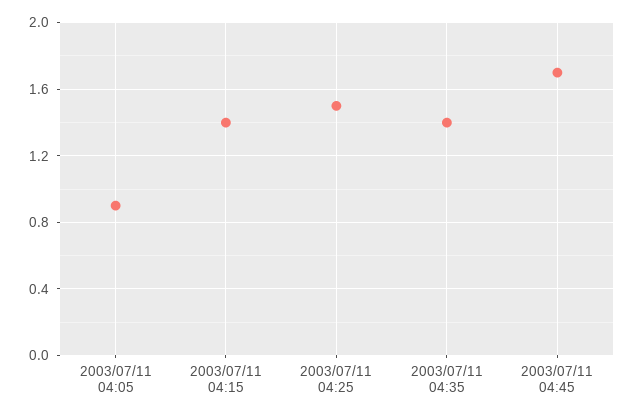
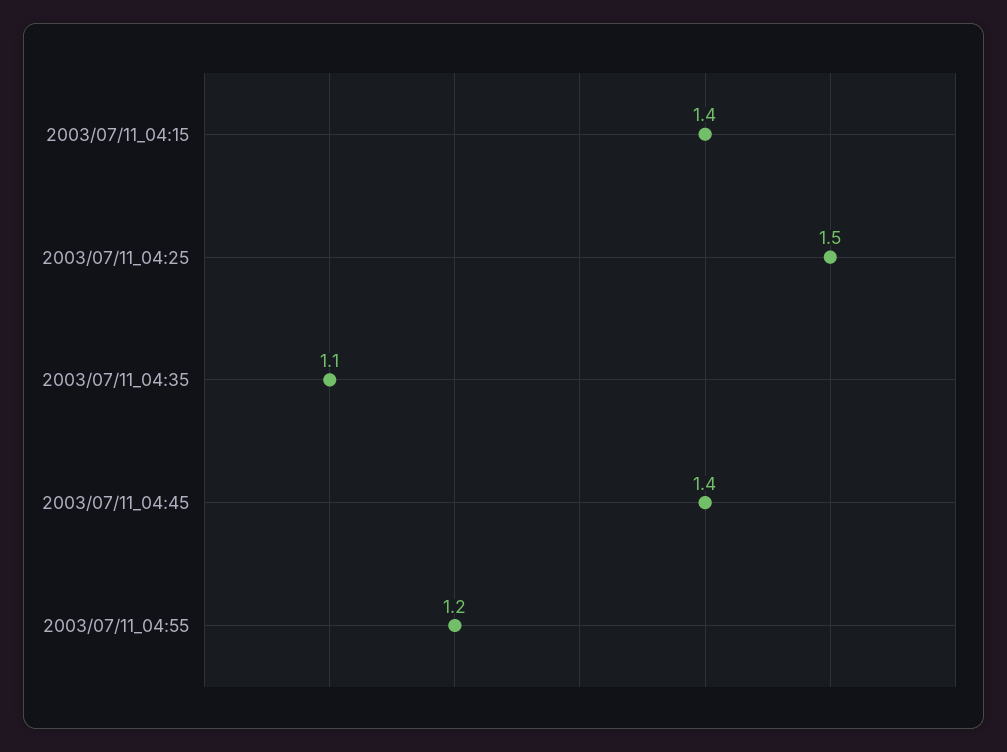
2003/07/11 04:05: 0.9 -> none
2003/07/11 04:35: 1.4 -> 1.1
2003/07/11 04:45: 1.7 -> 1.4
2003/07/11_04:55: none -> 1.2

